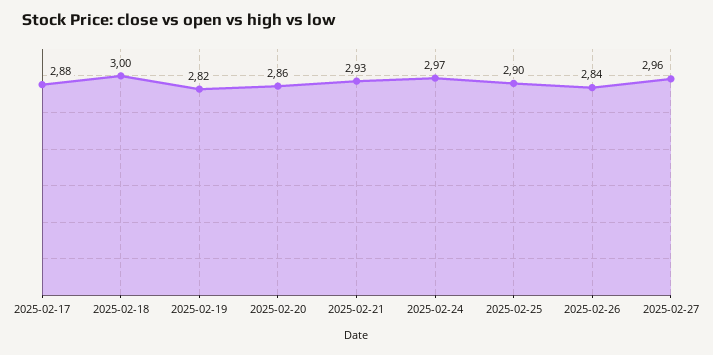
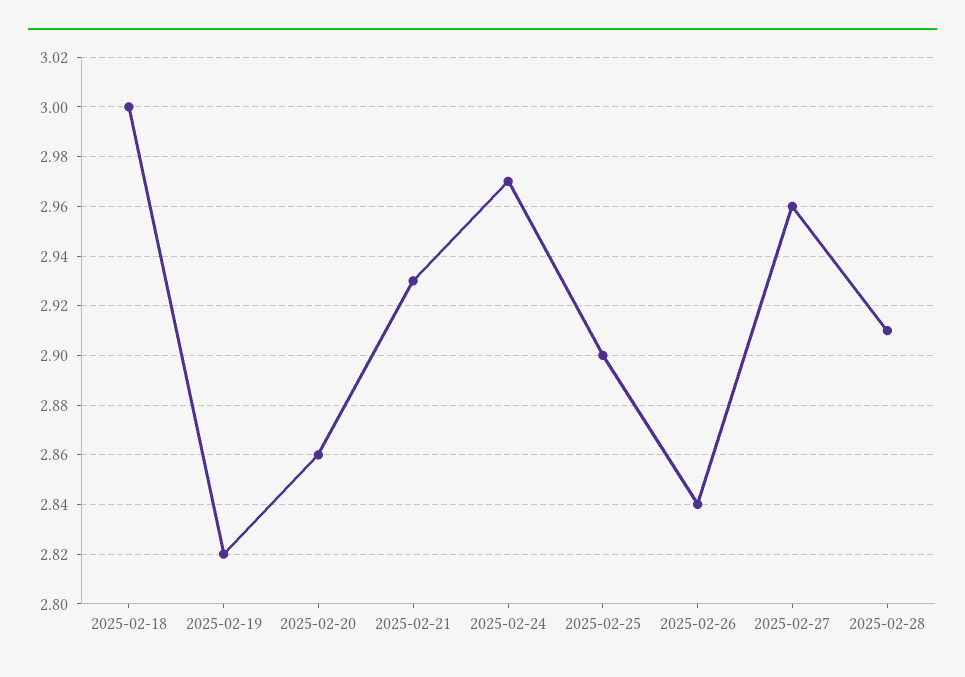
2025-02-17: 2.88 -> none
2025-02-28: none -> 2.91

